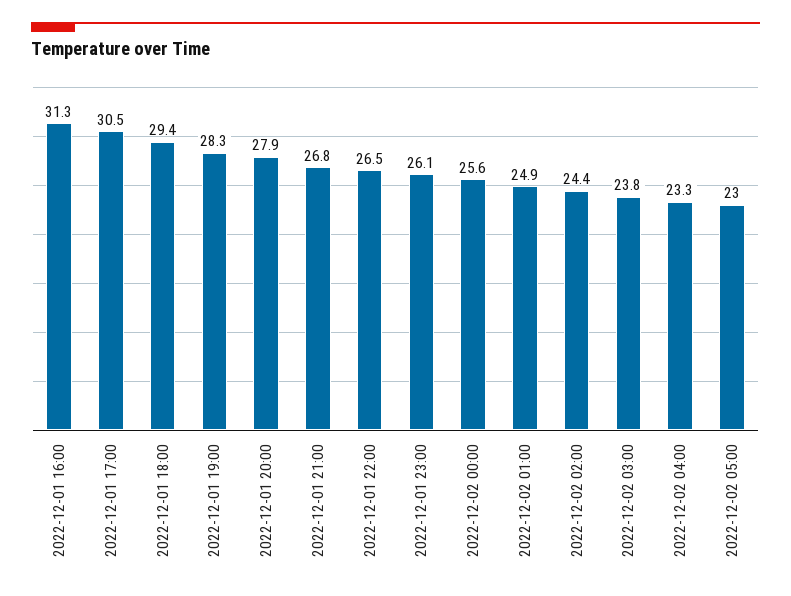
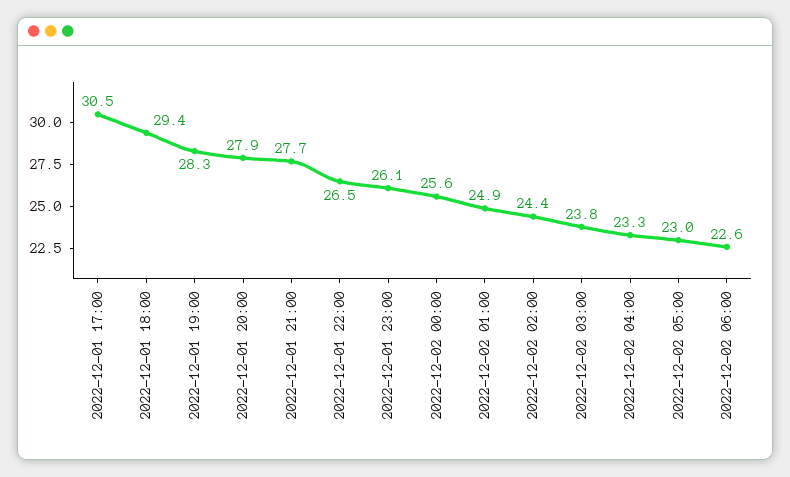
2022-12-01 16:00: 31.3 -> none
2022-12-01 21:00: 26.8 -> 27.7
2022-12-02 06:00: none -> 22.6

